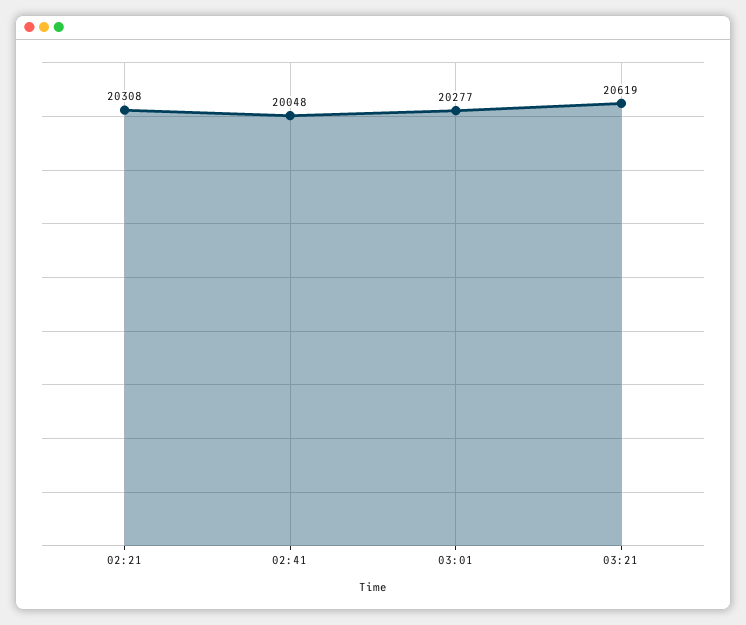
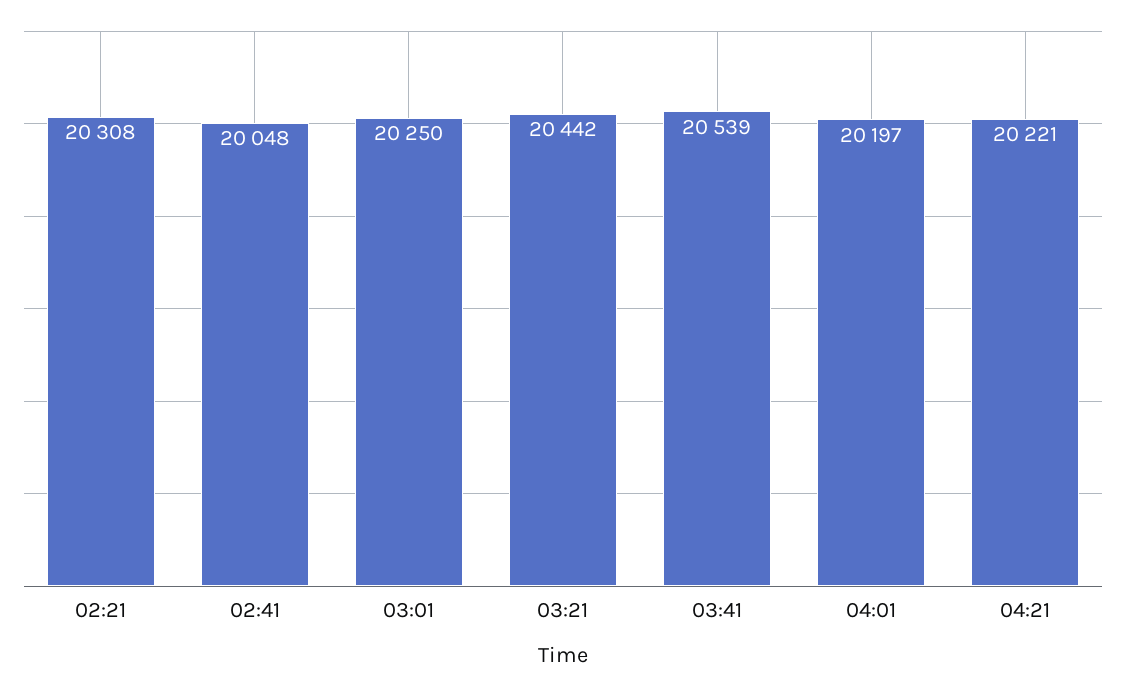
03:01: 20277 -> 20250
03:21: 20619 -> 20442
03:41: none -> 20539
04:01: none -> 20197
04:21: none -> 20221

